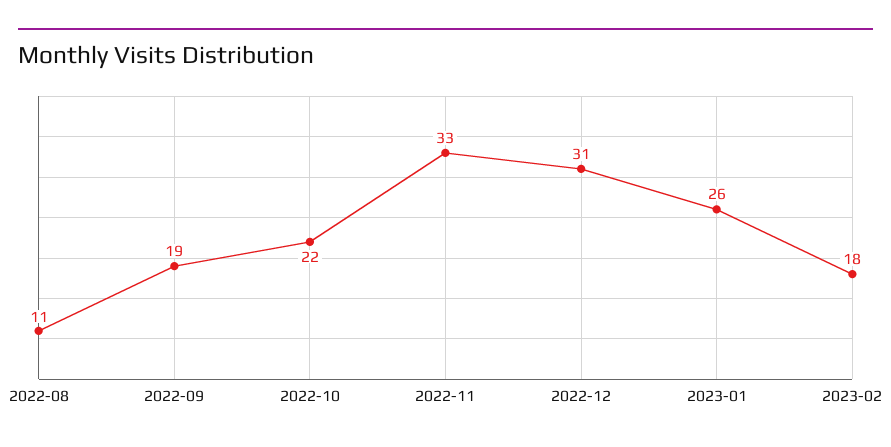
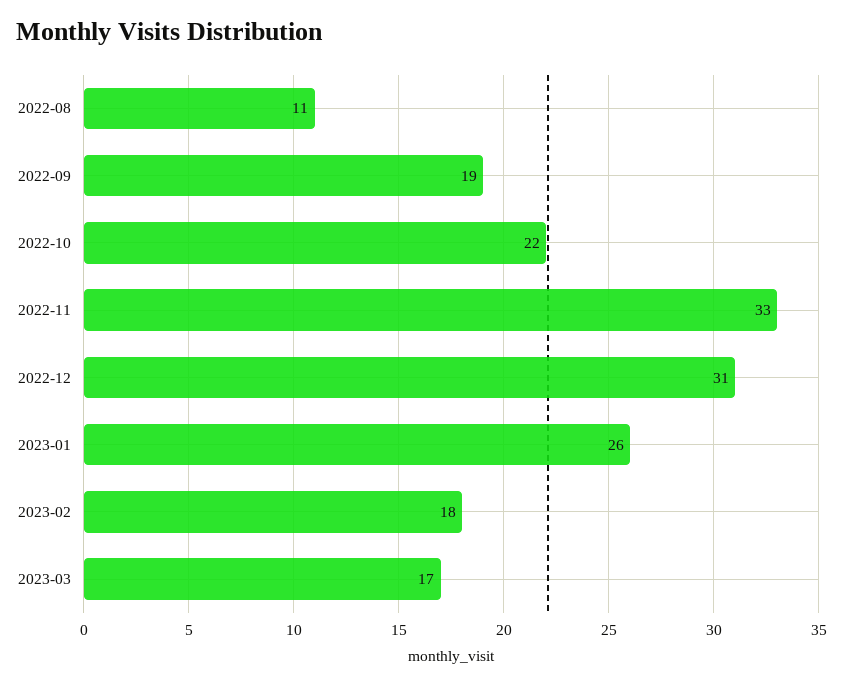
2023-03: none -> 17

